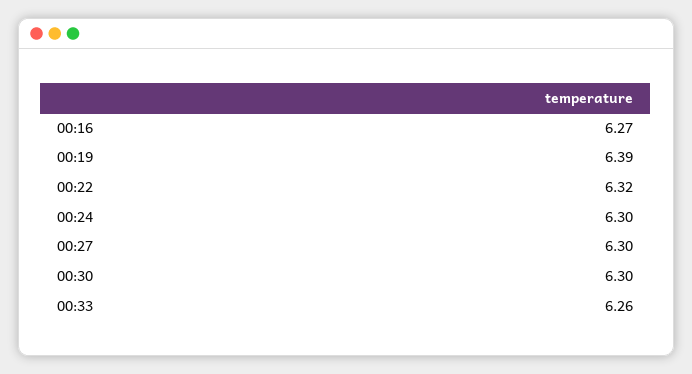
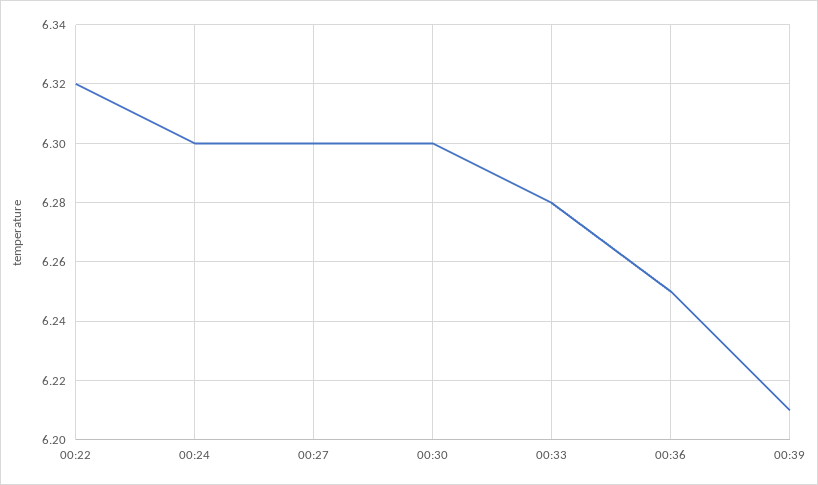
00:16: 6.27 -> none
00:19: 6.39 -> none
00:33: 6.26 -> 6.28
00:36: none -> 6.25
00:39: none -> 6.21

